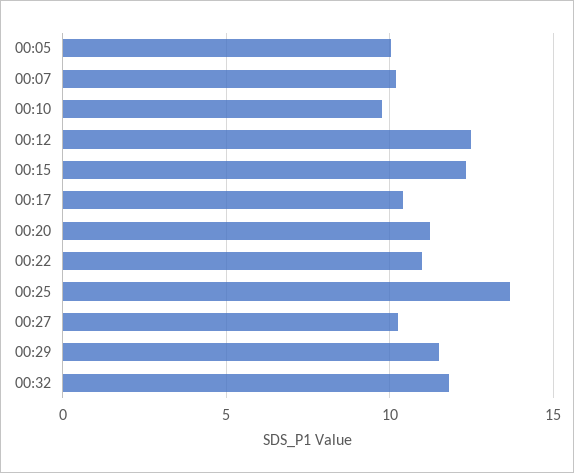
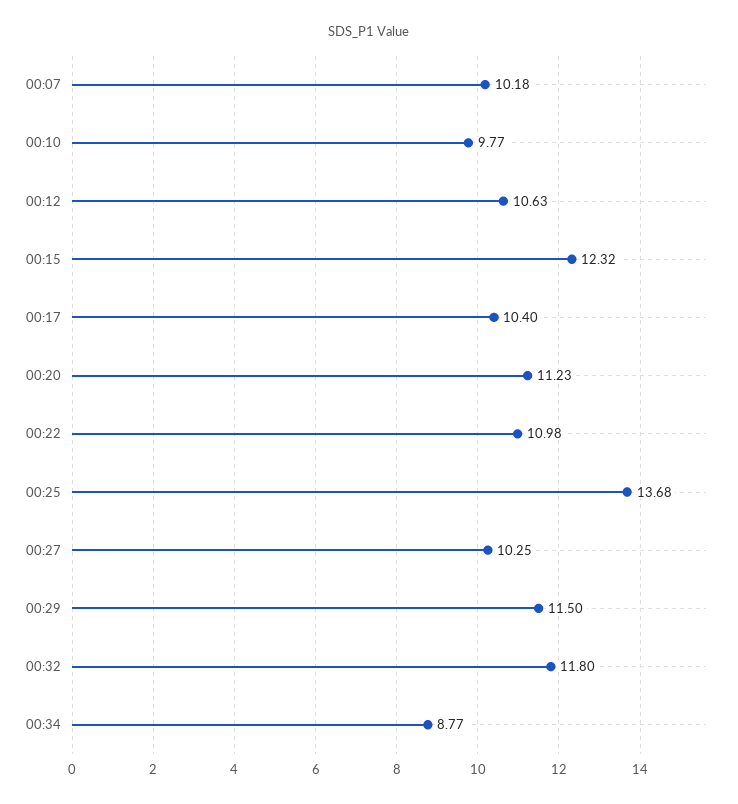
00:05: 10 -> none
00:12: 12.5 -> 10.63
00:34: none -> 8.77

